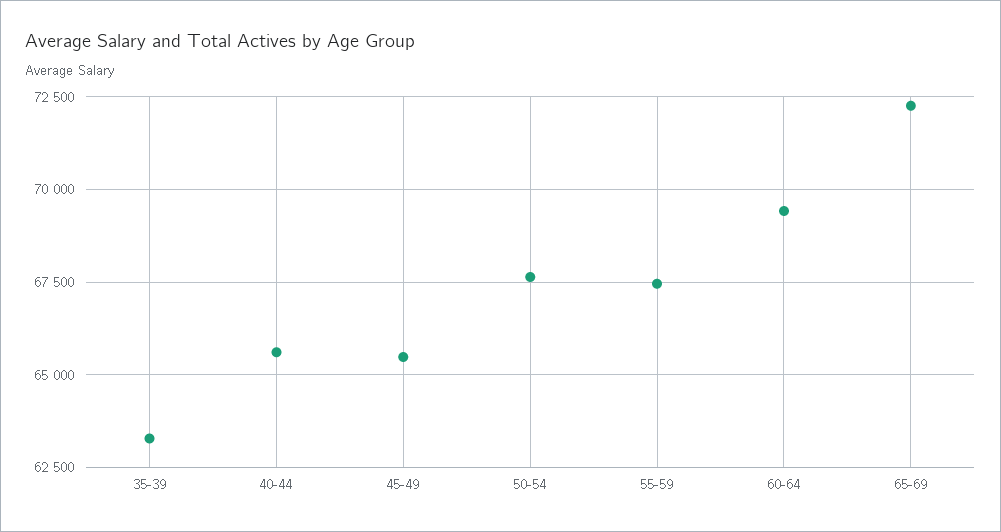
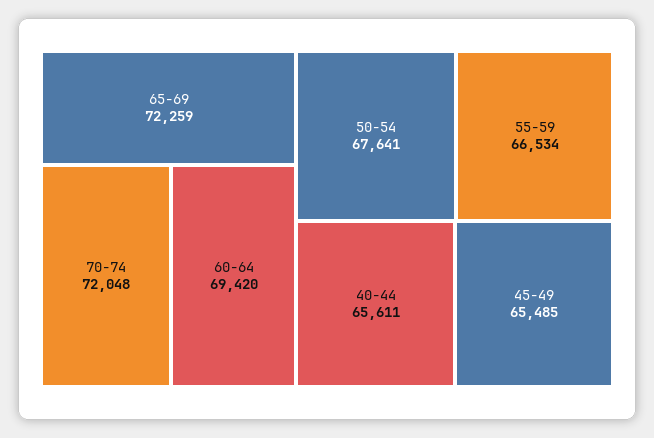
35-39: 63250 -> none
55-59: 67500 -> 66534
70-74: none -> 72048

